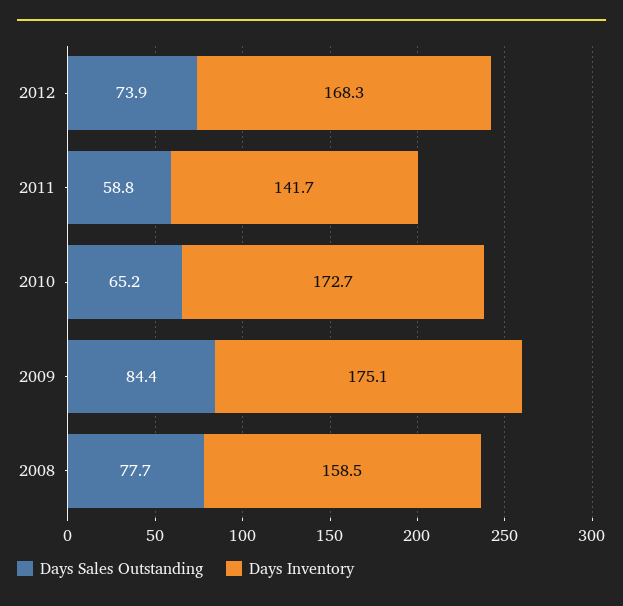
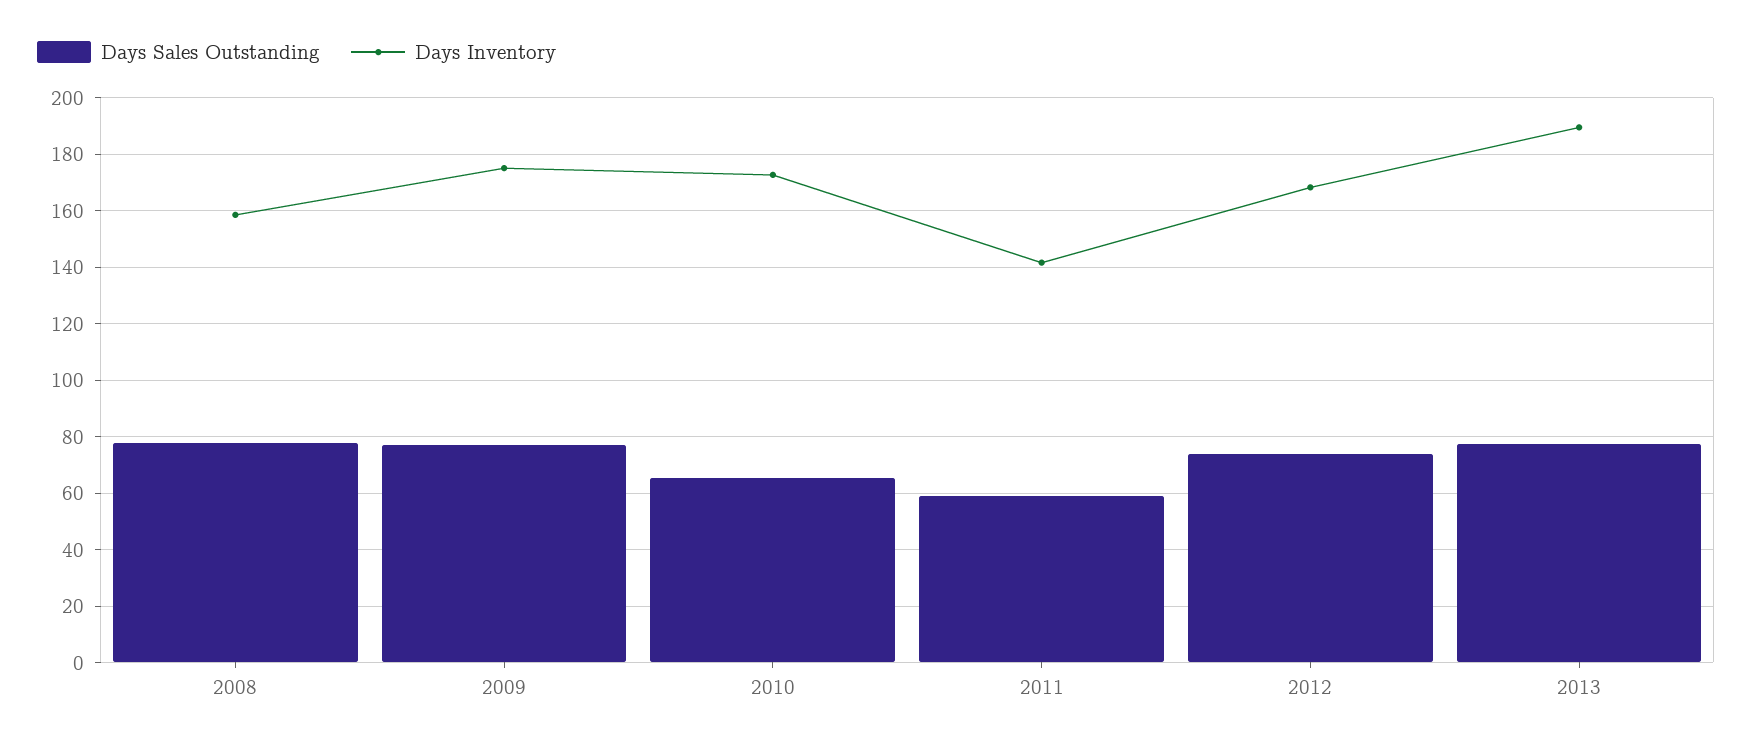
Days Sales Outstanding, 2009: 84.4 -> 77.5
Days Sales Outstanding, 2013: none -> 77.5
Days Inventory, 2013: none -> 190

